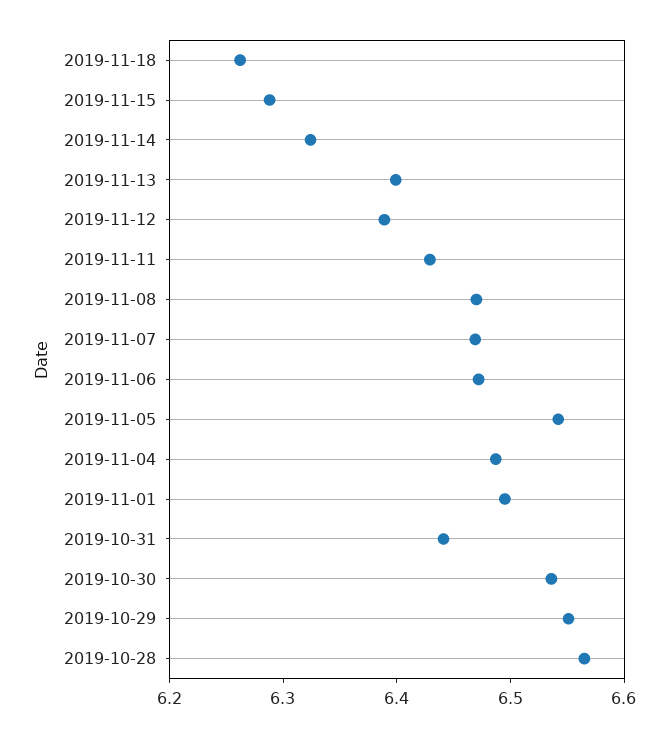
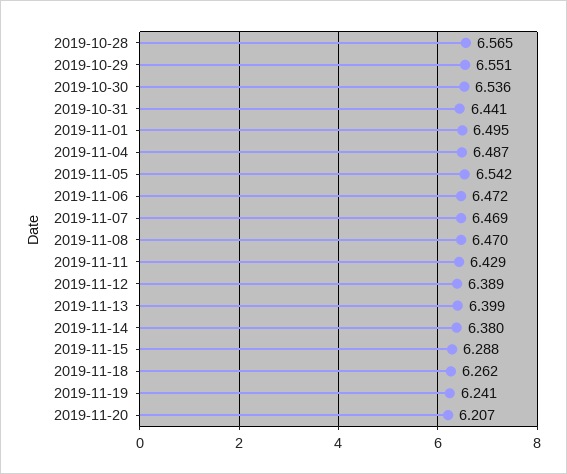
2019-11-14: 6.32 -> 6.38
2019-11-19: none -> 6.241
2019-11-20: none -> 6.207

